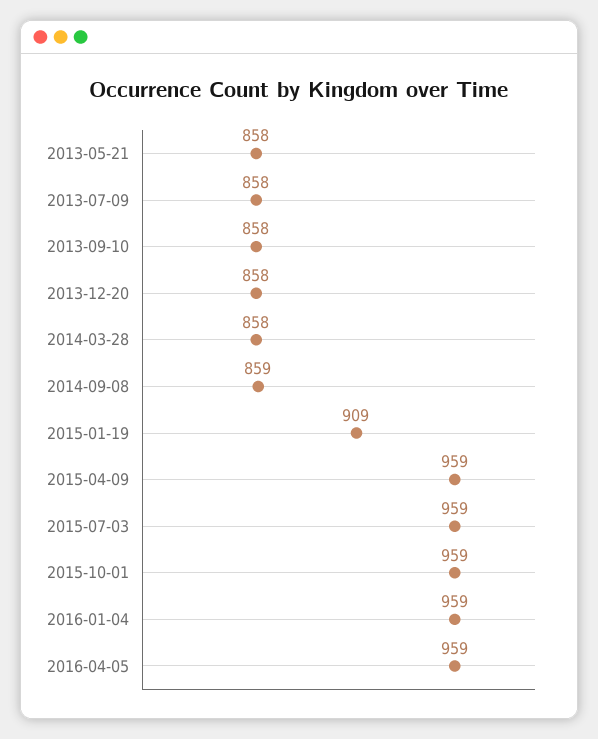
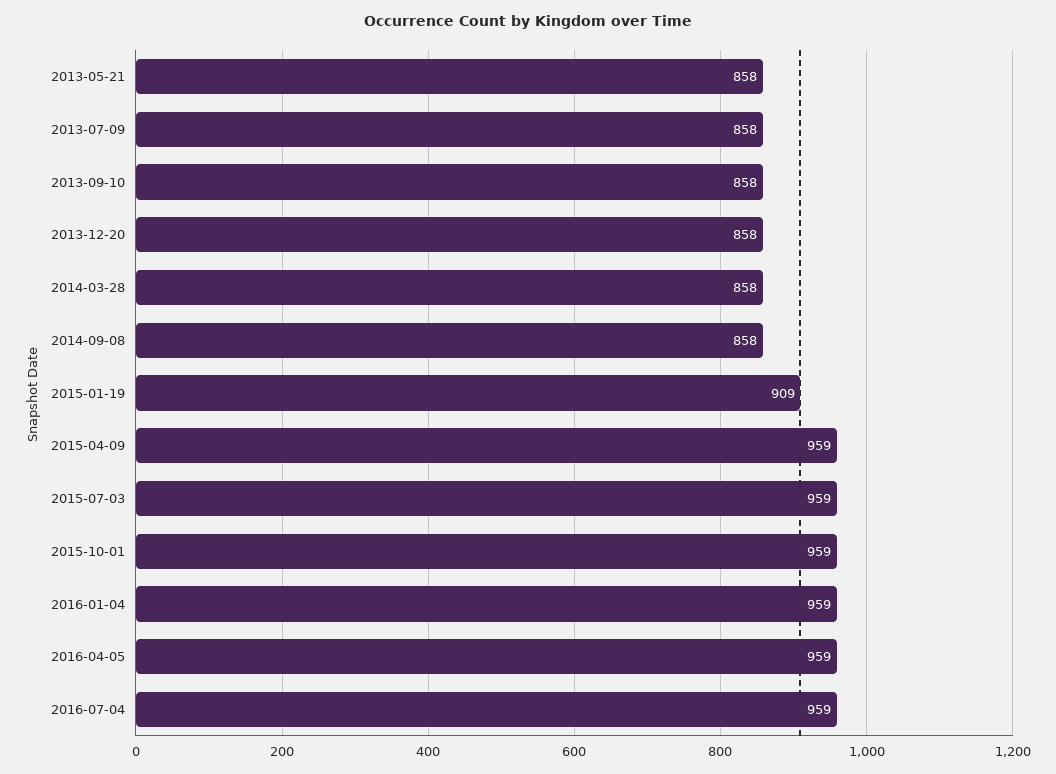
2014-09-08: 859 -> 858
2016-07-04: none -> 959

